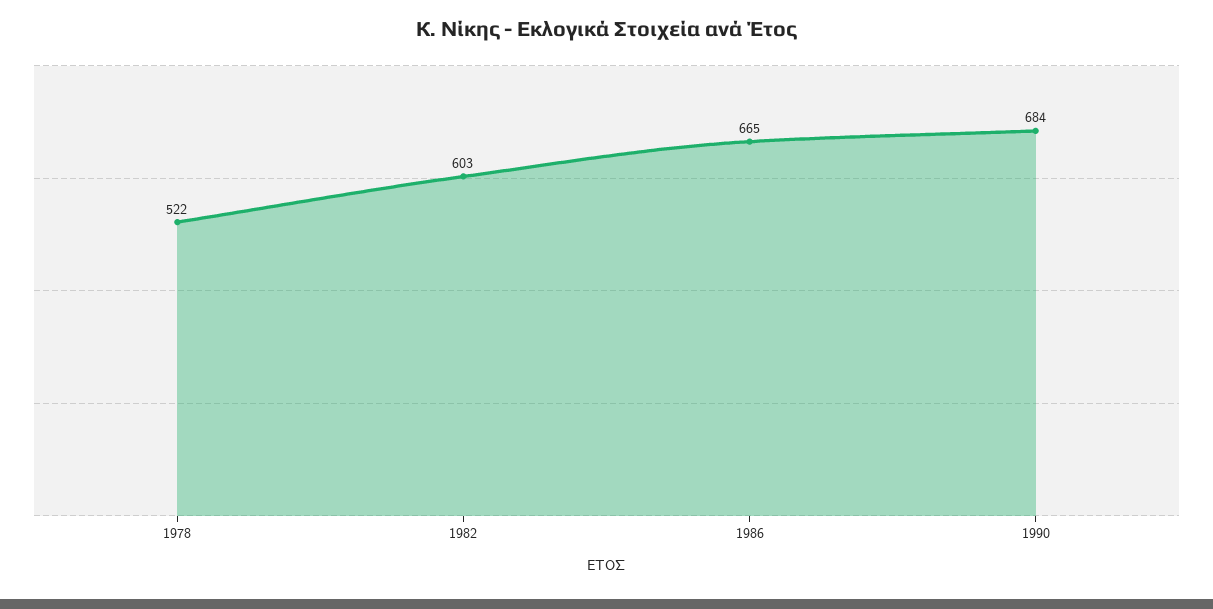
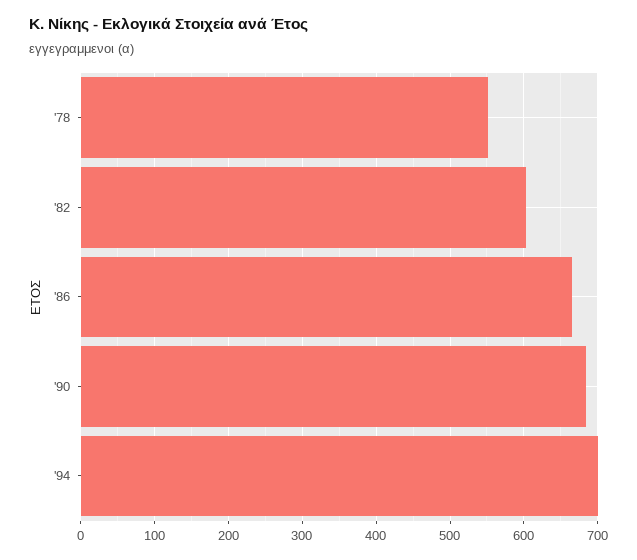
1978: 522 -> 550
'94: none -> 700

